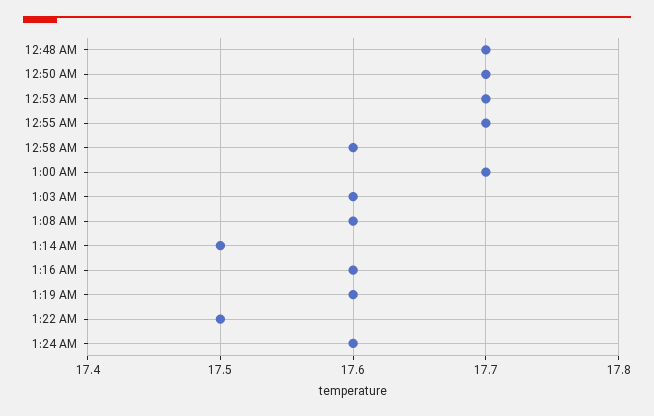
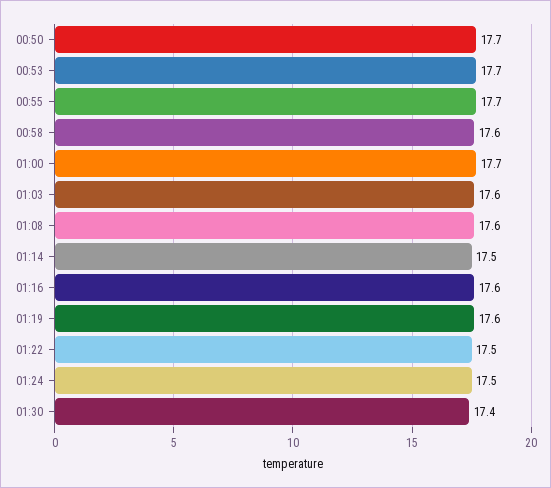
12:48 AM: 17.7 -> none
1:24 AM: 17.6 -> 17.5
01:30: none -> 17.4

